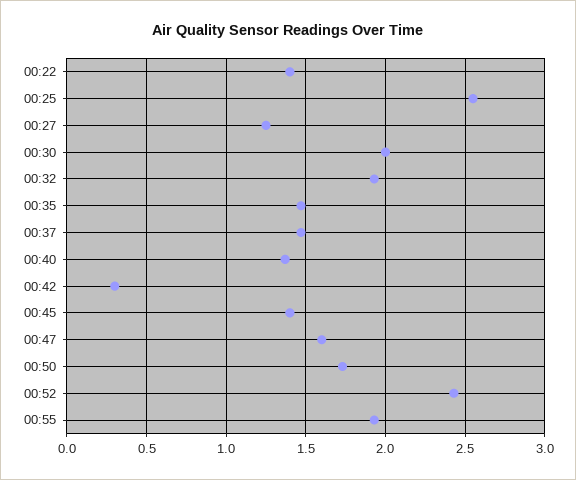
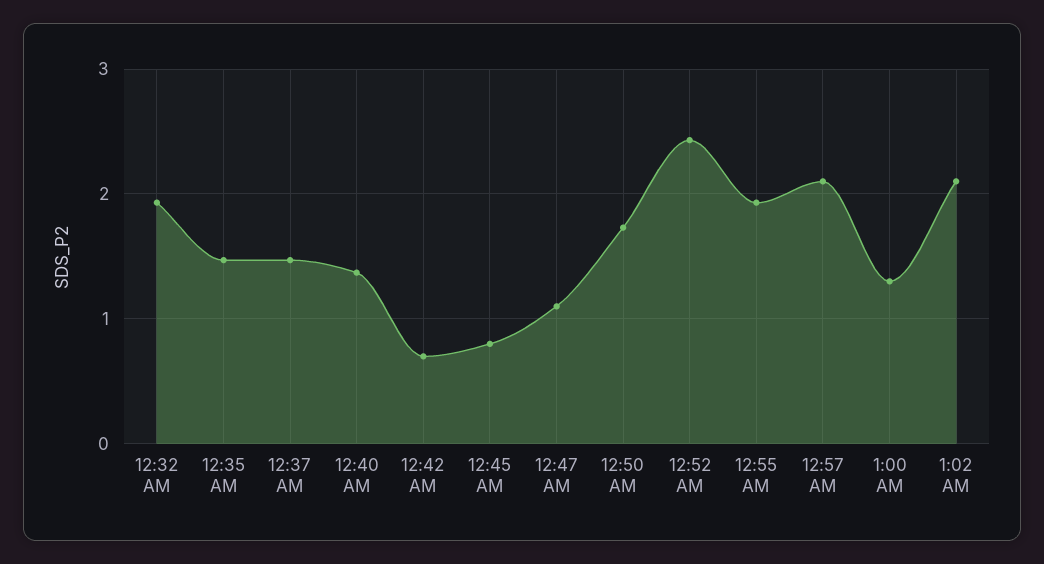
00:22: 1.4 -> none
00:25: 2.55 -> none
00:27: 1.25 -> none
00:30: 2 -> none
00:42: 0.3 -> 0.7
00:45: 1.4 -> 0.8
00:47: 1.6 -> 1.1
12:57 AM: none -> 2.1
1:00 AM: none -> 1.3
1:02 AM: none -> 2.1

